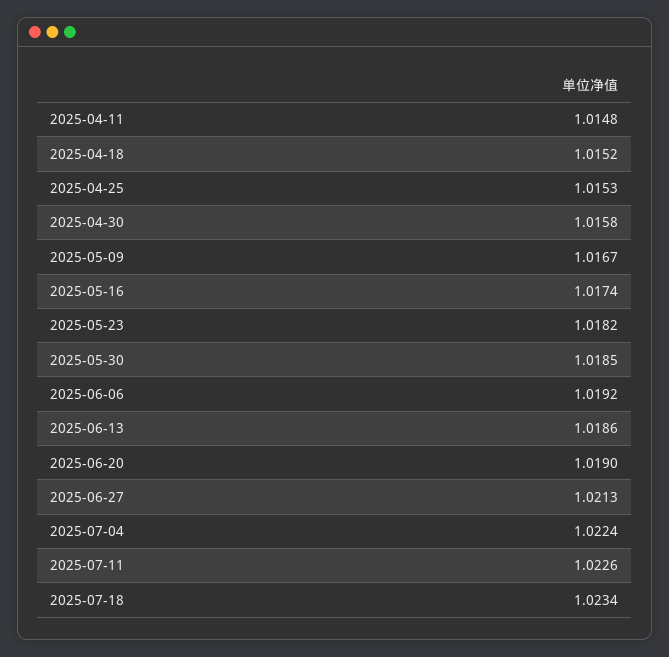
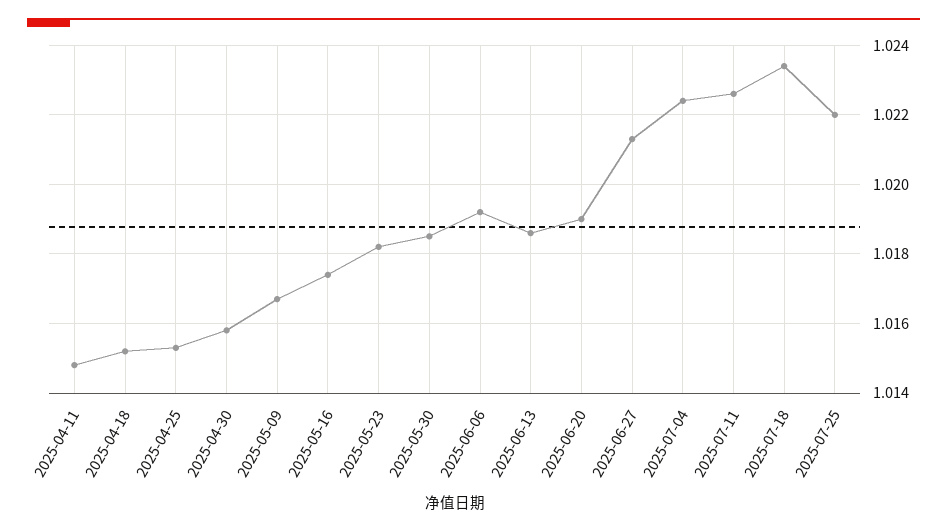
2025-07-25: none -> 1.022

